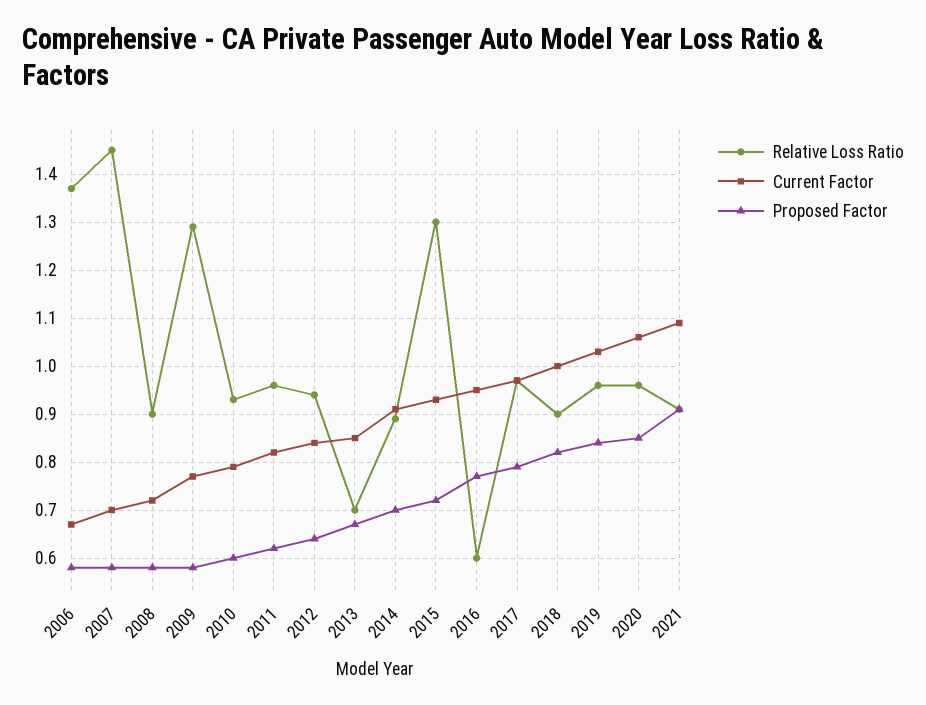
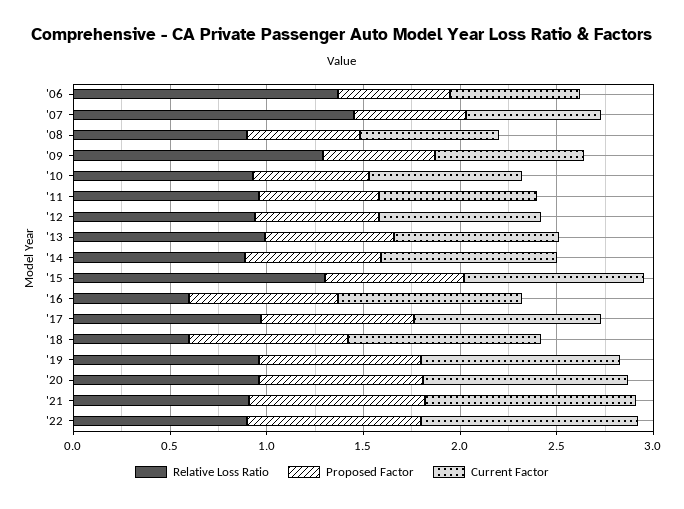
Relative Loss Ratio, 2013: 0.7 -> 1
Relative Loss Ratio, 2018: 0.9 -> 0.6
Relative Loss Ratio, '22: none -> 0.9
Proposed Factor, '22: none -> 0.9
Current Factor, '22: none -> 1.1

